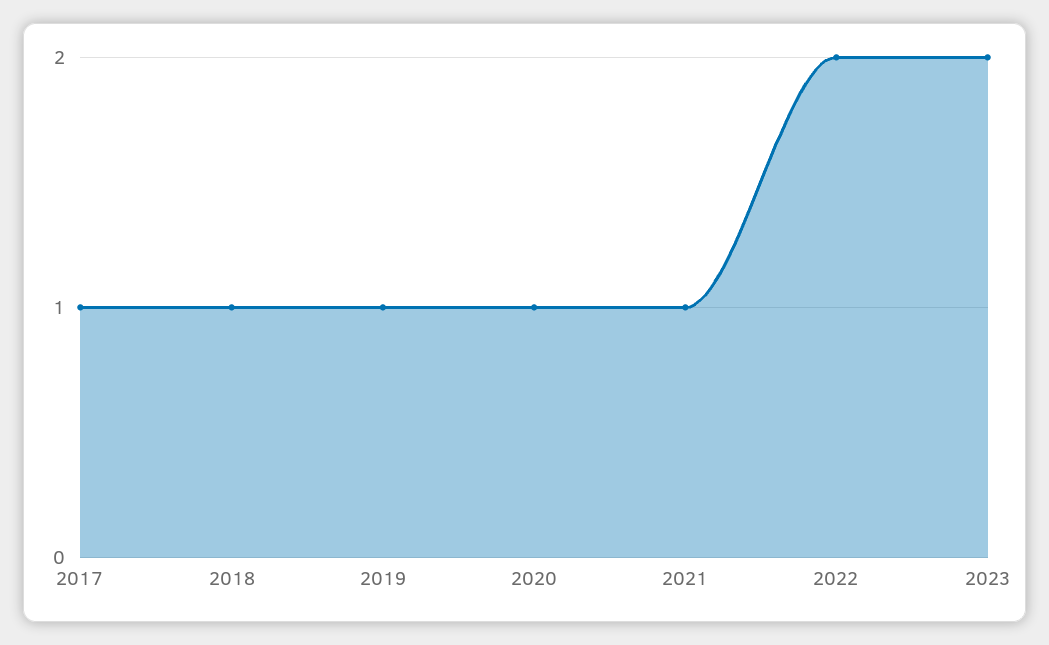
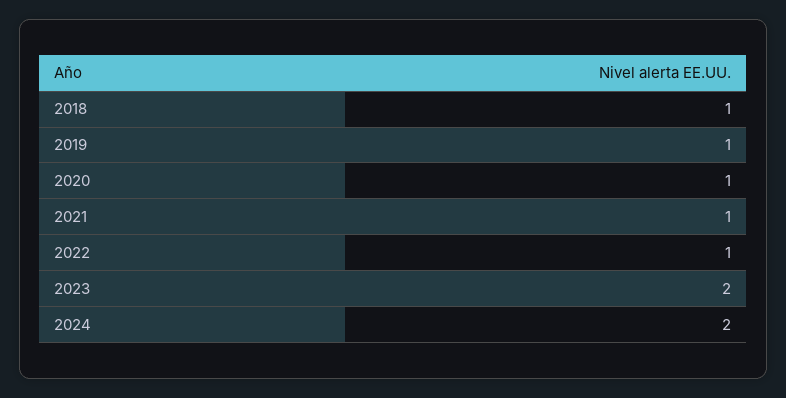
2017: 1 -> none
2022: 2 -> 1
2024: none -> 2

